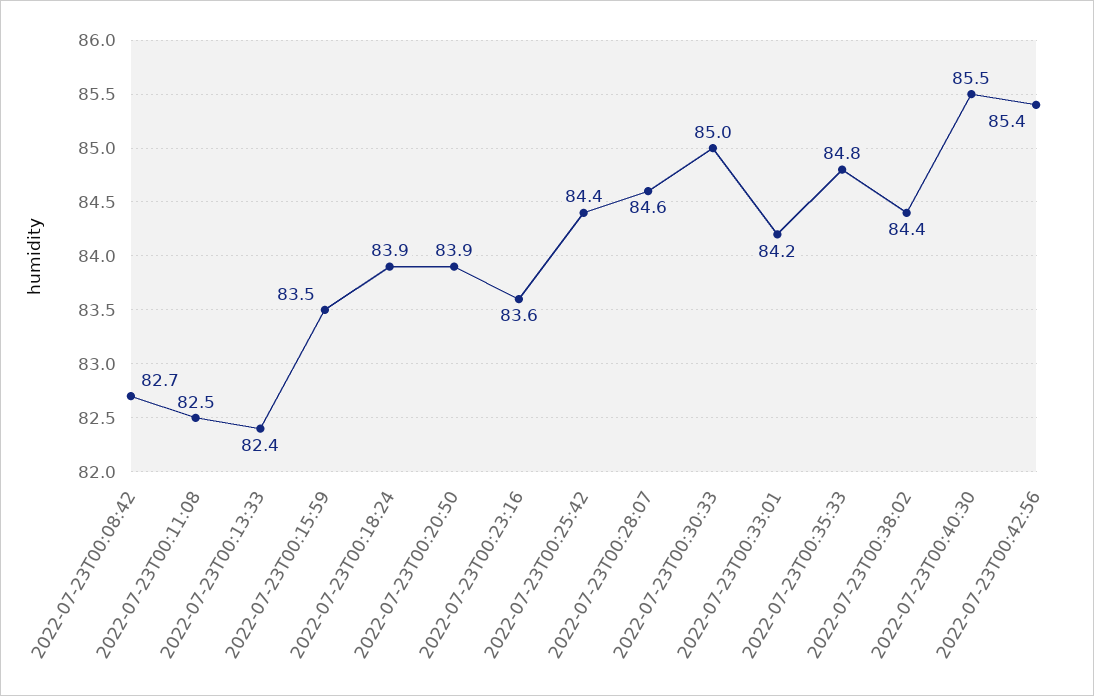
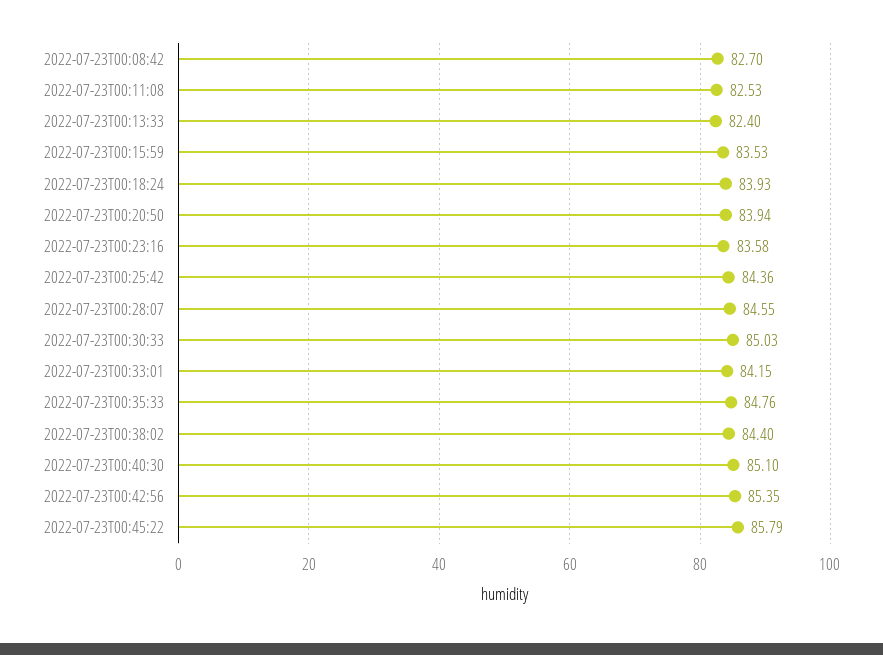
2022-07-23T00:40:30: 85.5 -> 85.1
2022-07-23T00:45:22: none -> 85.79

